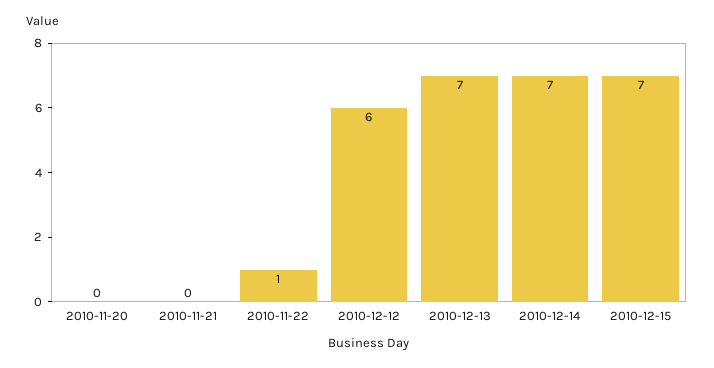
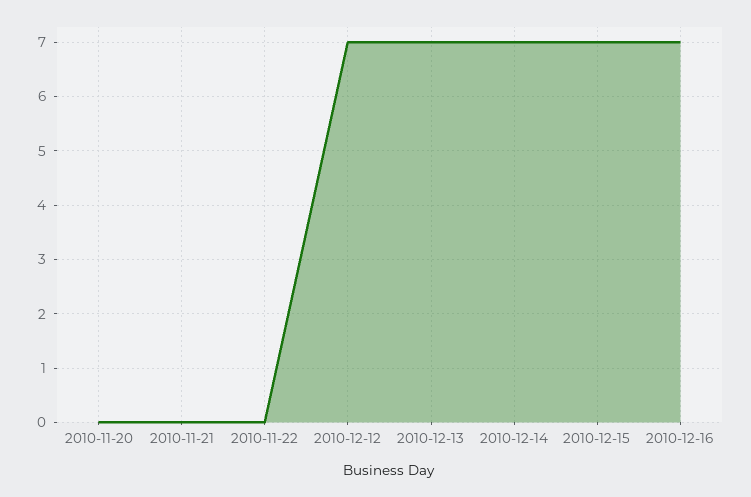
2010-11-22: 1 -> 0
2010-12-12: 6 -> 7
2010-12-16: none -> 7

